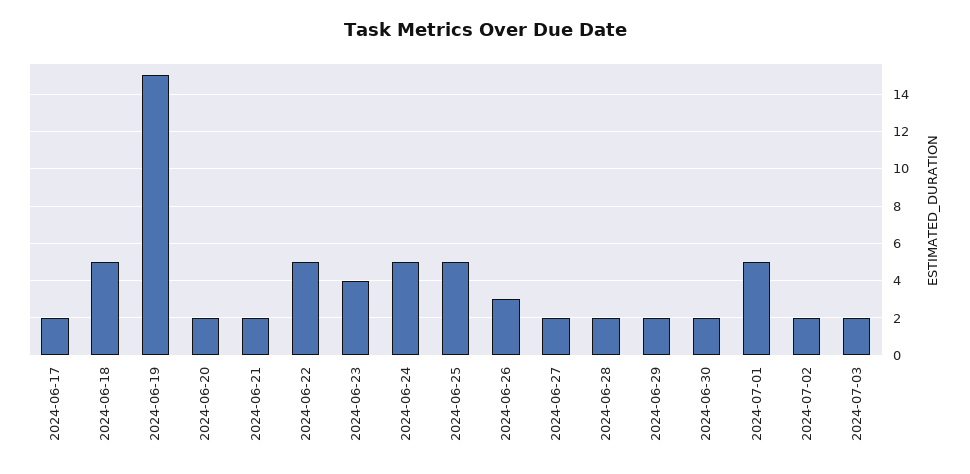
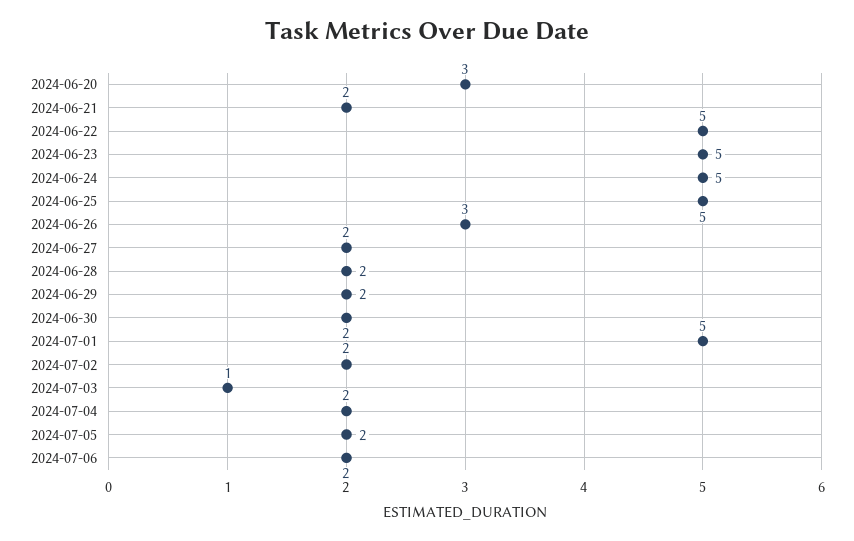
2024-06-17: 2 -> none
2024-06-18: 5 -> none
2024-06-19: 15 -> none
2024-06-20: 2 -> 3
2024-06-23: 4 -> 5
2024-07-03: 2 -> 1
2024-07-04: none -> 2
2024-07-05: none -> 2
2024-07-06: none -> 2

